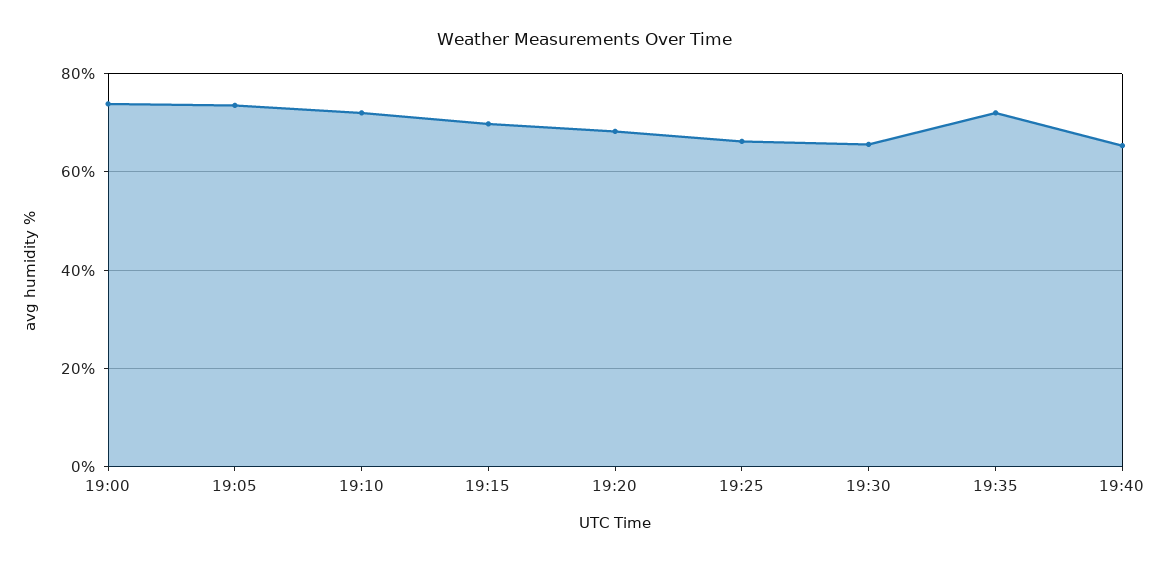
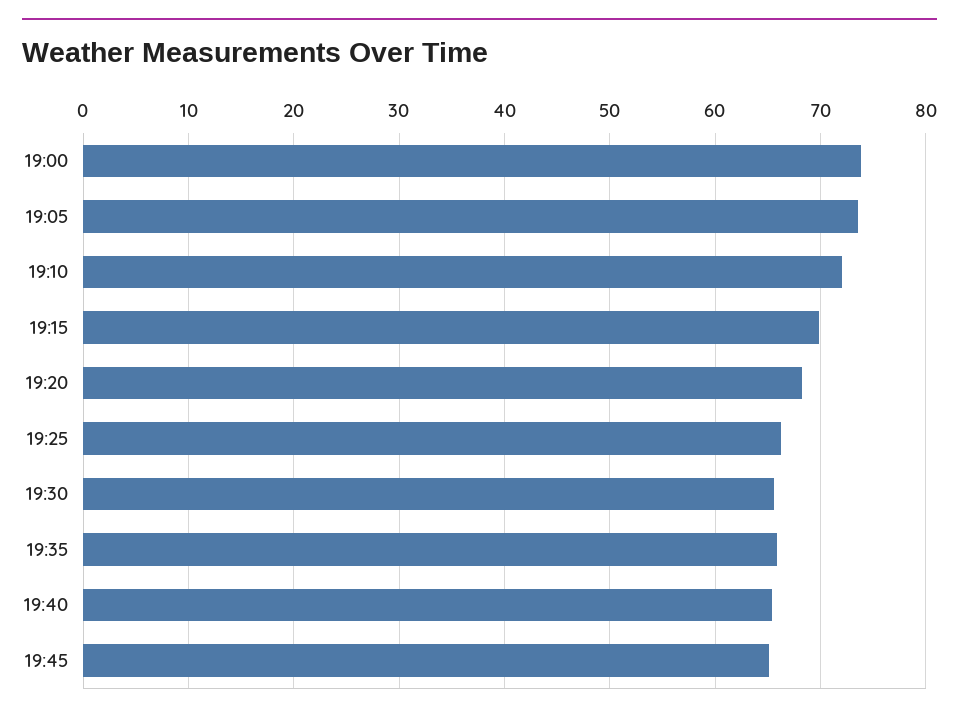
19:35: 72 -> 66
19:45: none -> 65

